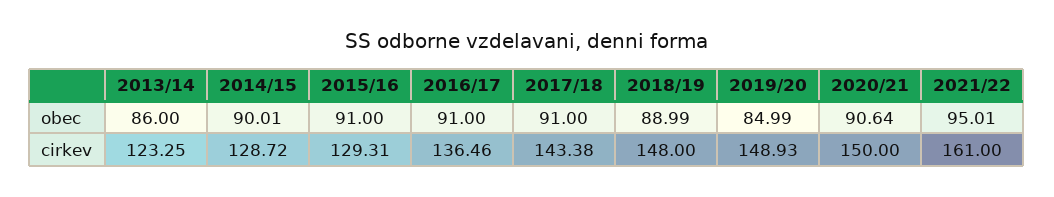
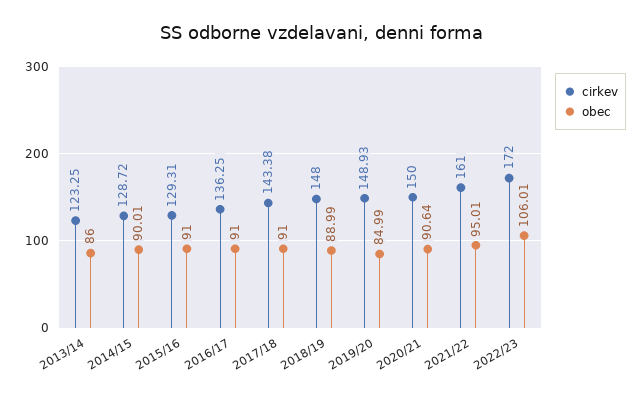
cirkev, 2016/17: 136.46 -> 136.25
cirkev, 2022/23: none -> 172
obec, 2022/23: none -> 106.01

